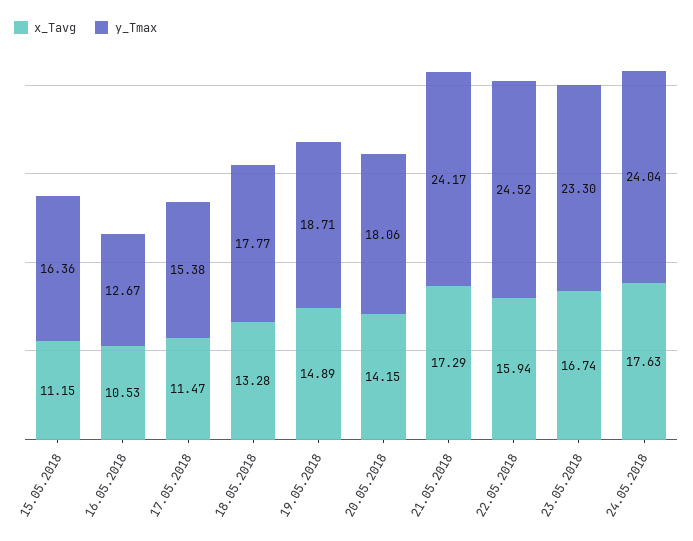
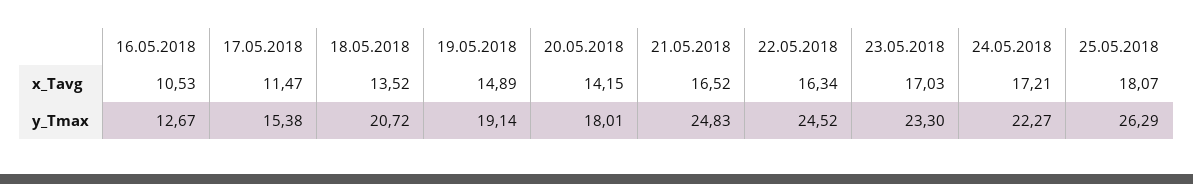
x_Tavg, 15.05.2018: 11.15 -> none
y_Tmax, 15.05.2018: 16.36 -> none
x_Tavg, 18.05.2018: 13.28 -> 13.52
y_Tmax, 18.05.2018: 17.77 -> 20.72
y_Tmax, 19.05.2018: 18.71 -> 19.14
y_Tmax, 20.05.2018: 18.06 -> 18.01
x_Tavg, 21.05.2018: 17.29 -> 16.52
y_Tmax, 21.05.2018: 24.17 -> 24.83
x_Tavg, 22.05.2018: 15.94 -> 16.34
x_Tavg, 23.05.2018: 16.74 -> 17.03
x_Tavg, 24.05.2018: 17.63 -> 17.21
y_Tmax, 24.05.2018: 24.04 -> 22.27
x_Tavg, 25.05.2018: none -> 18.07
y_Tmax, 25.05.2018: none -> 26.29

